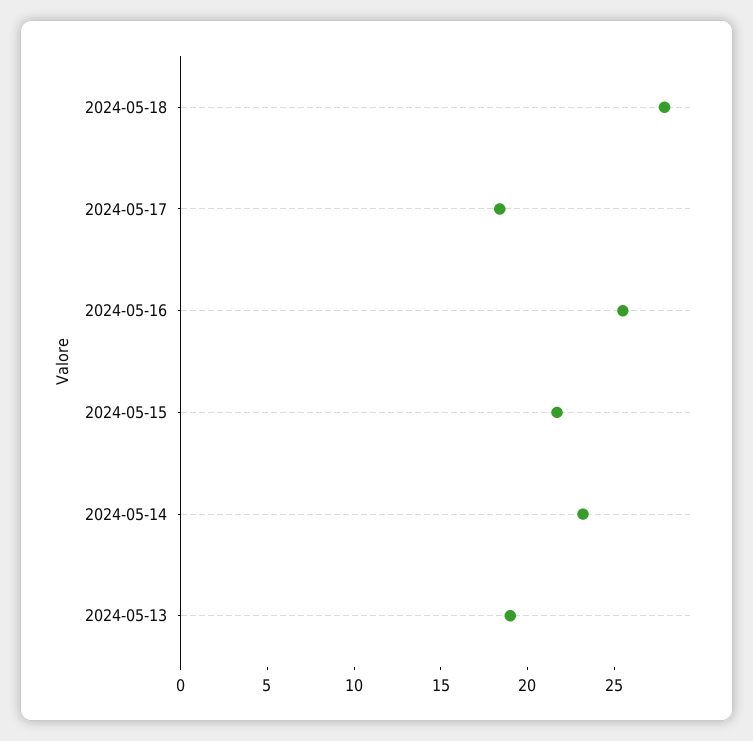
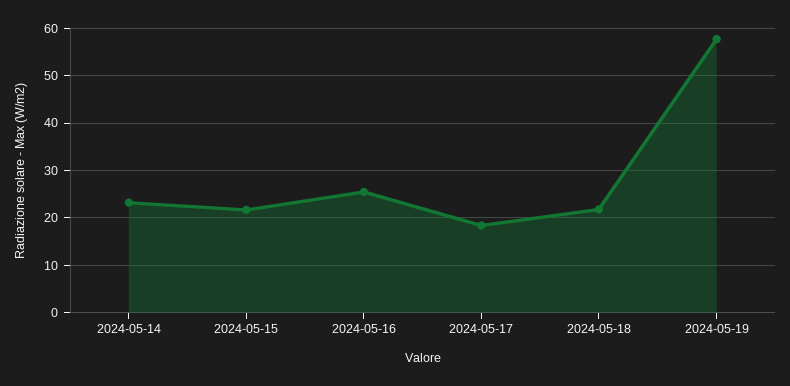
2024-05-18: 28 -> 22
2024-05-13: 19 -> none
2024-05-19: none -> 58

